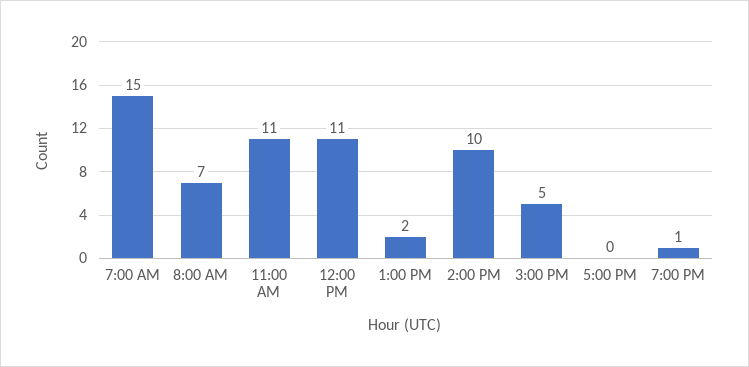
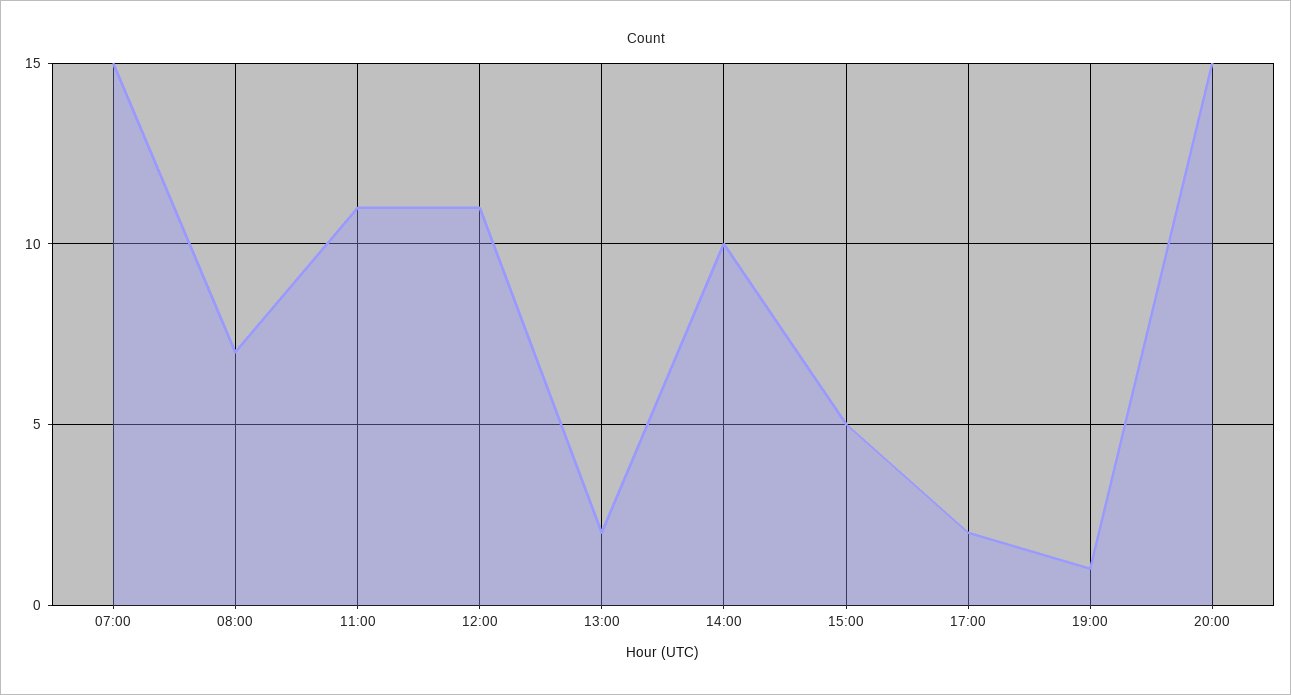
5:00 PM: 0 -> 2
20:00: none -> 15

